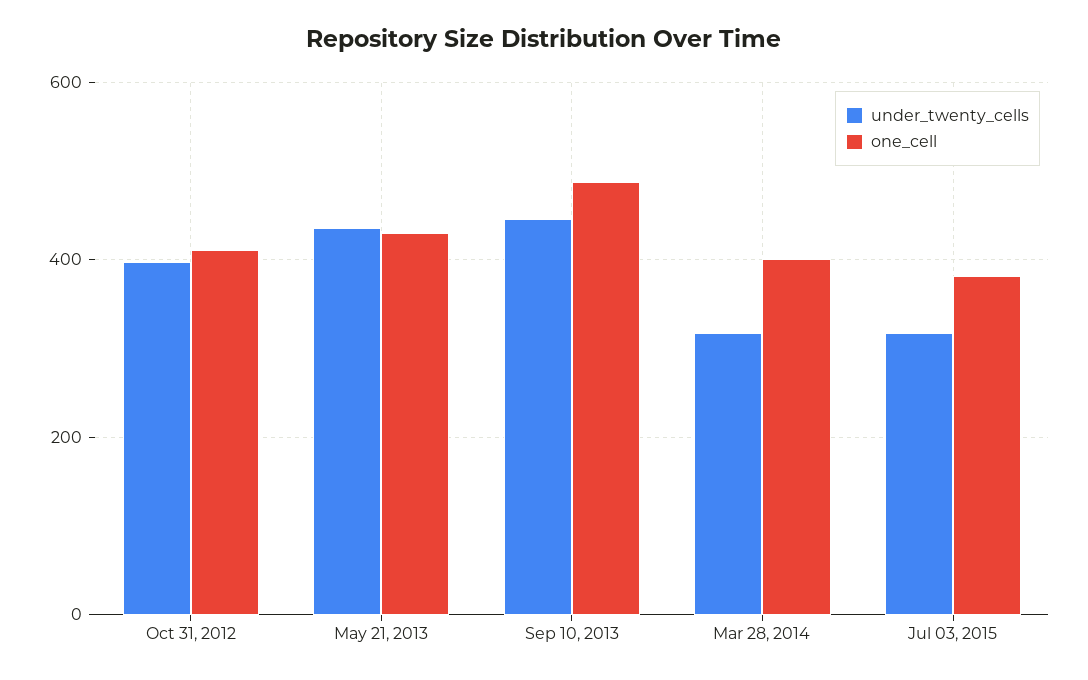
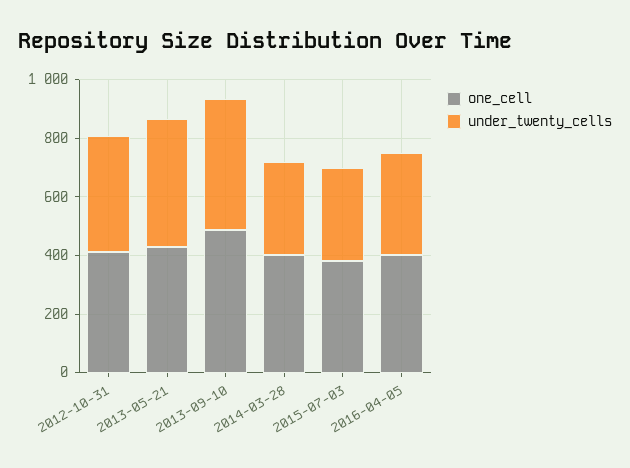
one_cell, 2016-04-05: none -> 400
under_twenty_cells, 2016-04-05: none -> 350

